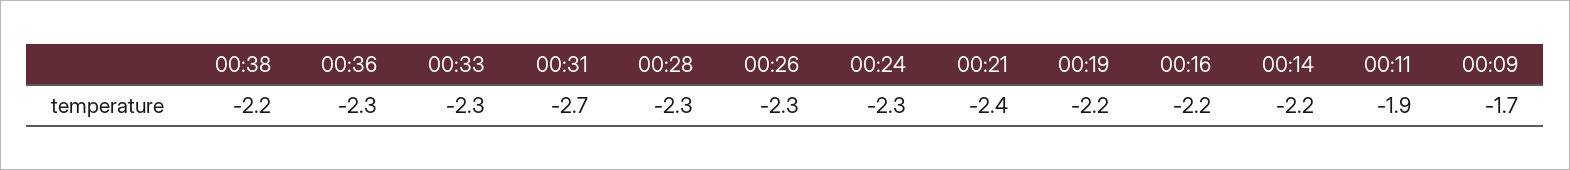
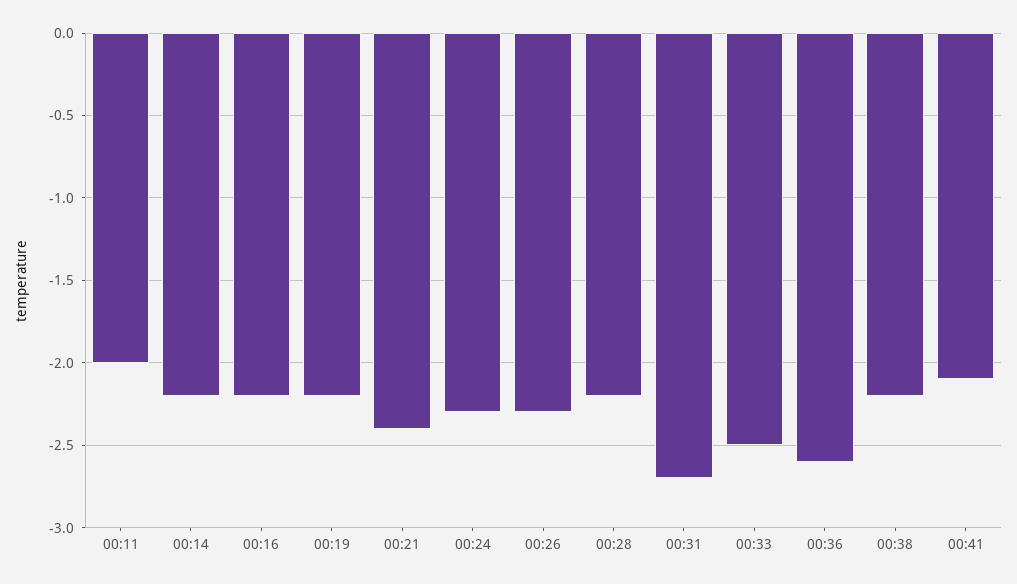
00:36: -2.3 -> -2.6
00:33: -2.3 -> -2.5
00:28: -2.3 -> -2.2
00:11: -1.9 -> -2
00:09: -1.7 -> none
00:41: none -> -2.1

